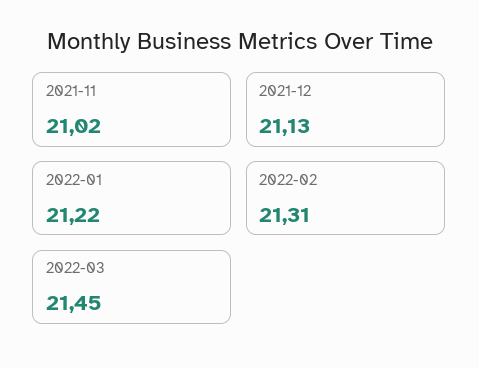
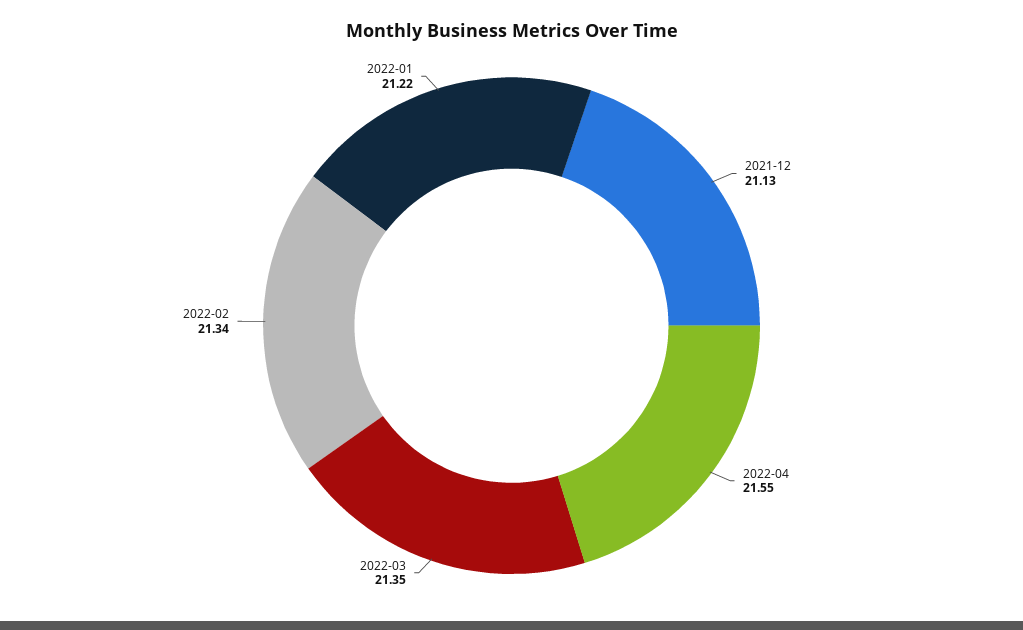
2021-11: 21.02 -> none
2022-02: 21.31 -> 21.34
2022-03: 21.45 -> 21.35
2022-04: none -> 21.55

